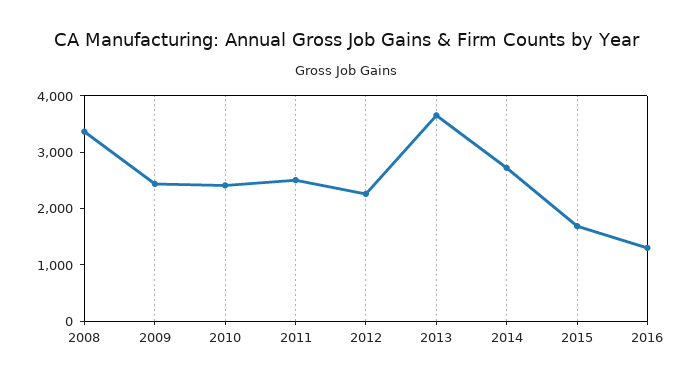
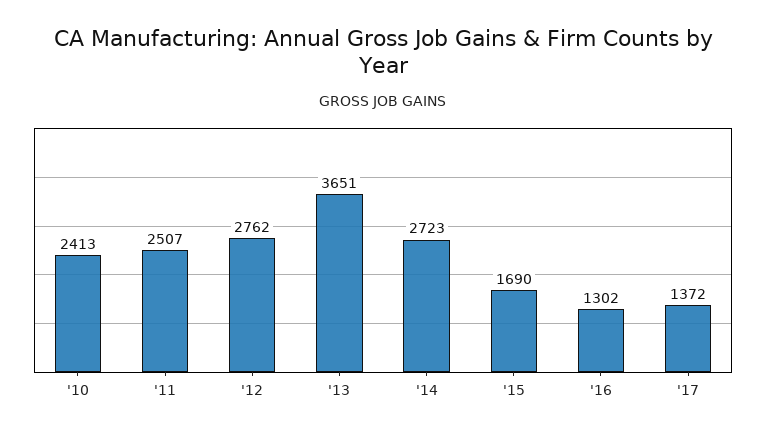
2008: 3400 -> none
2009: 2400 -> none
2012: 2200 -> 2762
'17: none -> 1372

